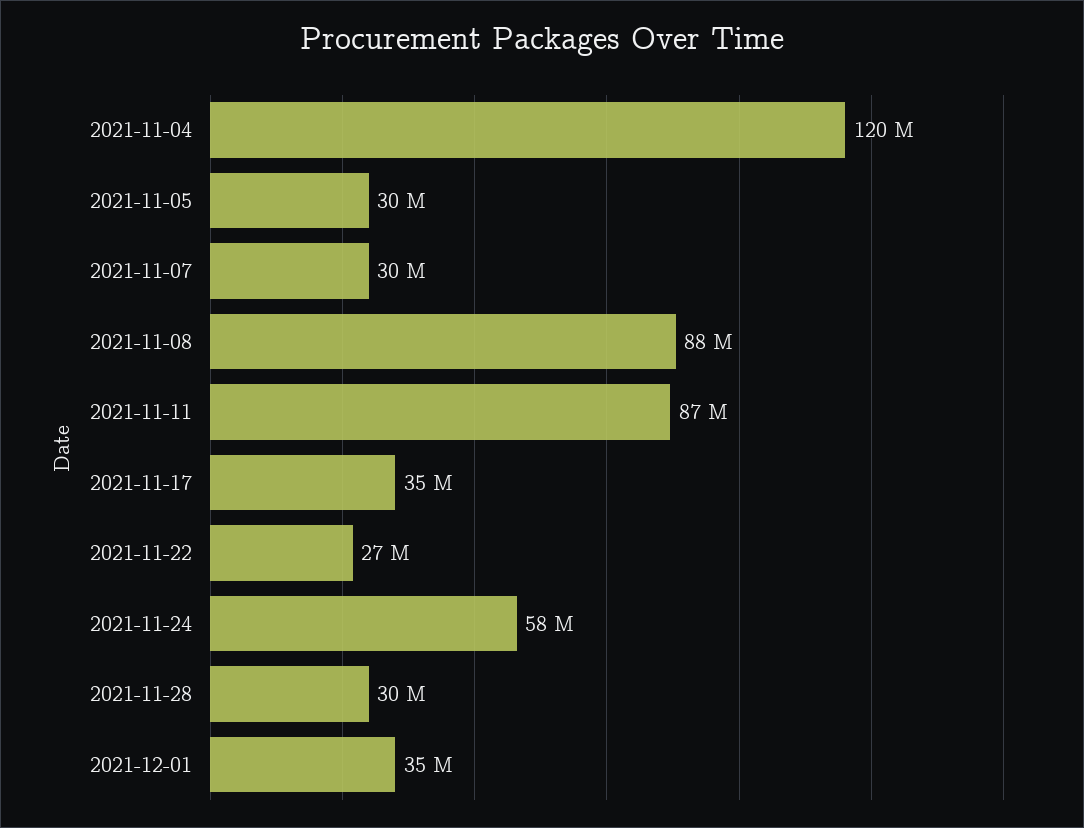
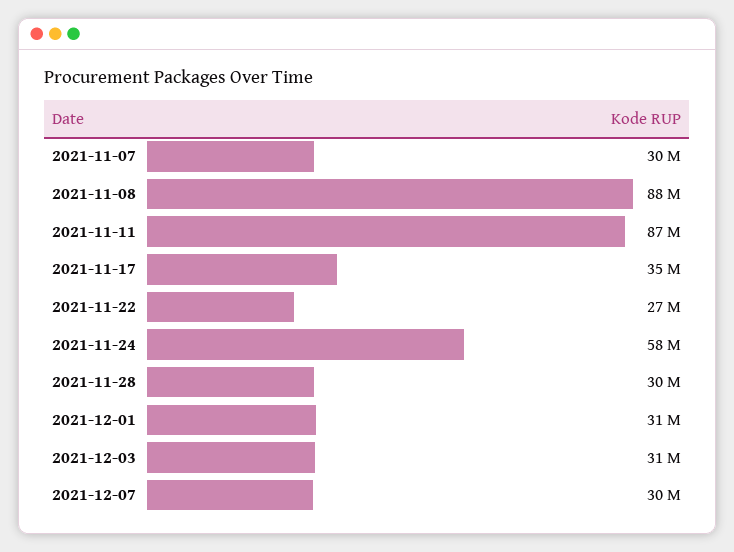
2021-11-04: 120000000 -> none
2021-11-05: 30000000 -> none
2021-12-01: 35000000 -> 31000000
2021-12-03: none -> 31000000
2021-12-07: none -> 30000000

